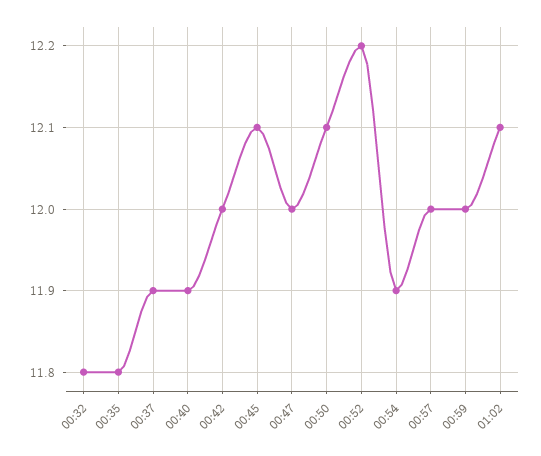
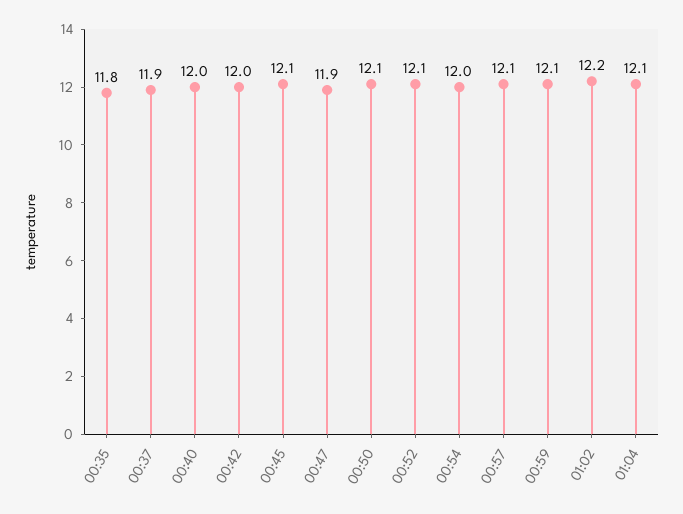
00:32: 11.8 -> none
00:40: 11.9 -> 12
00:47: 12 -> 11.9
00:52: 12.2 -> 12.1
00:54: 11.9 -> 12
00:57: 12 -> 12.1
00:59: 12 -> 12.1
01:02: 12.1 -> 12.2
01:04: none -> 12.1

